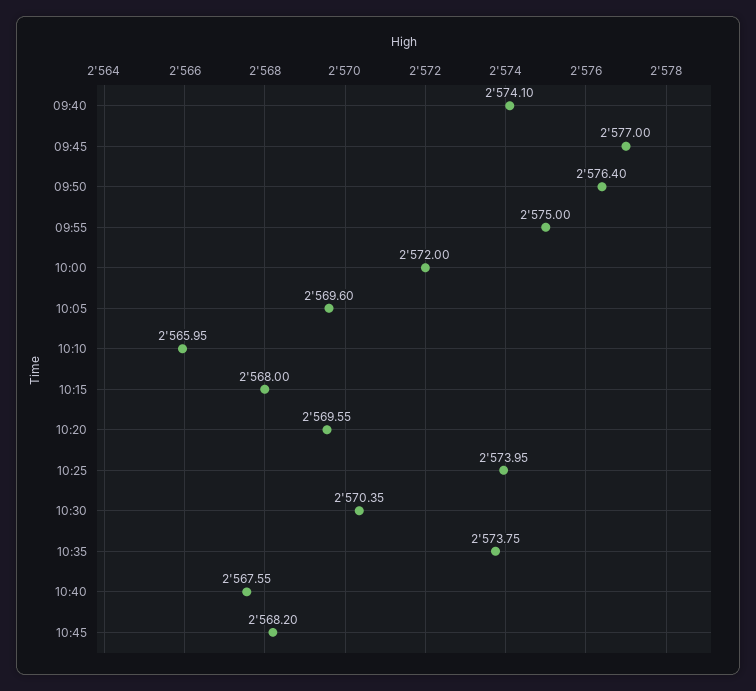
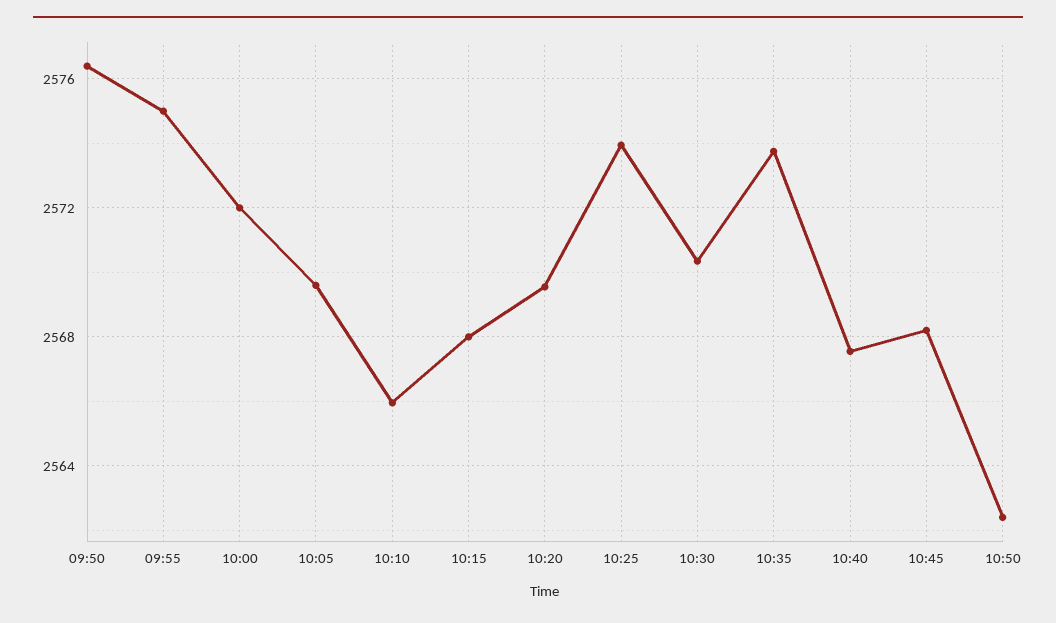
09:40: 2574.1 -> none
09:45: 2577 -> none
10:50: none -> 2562.5

